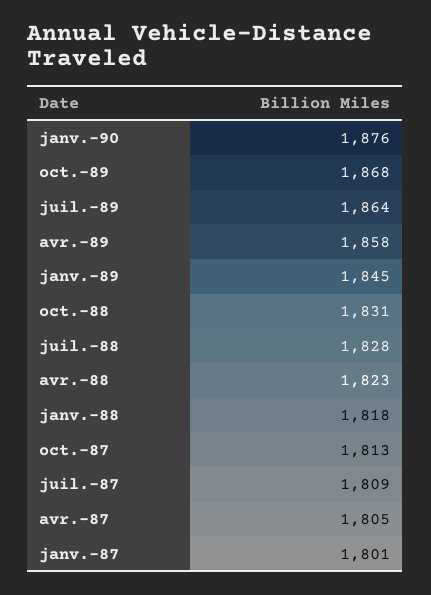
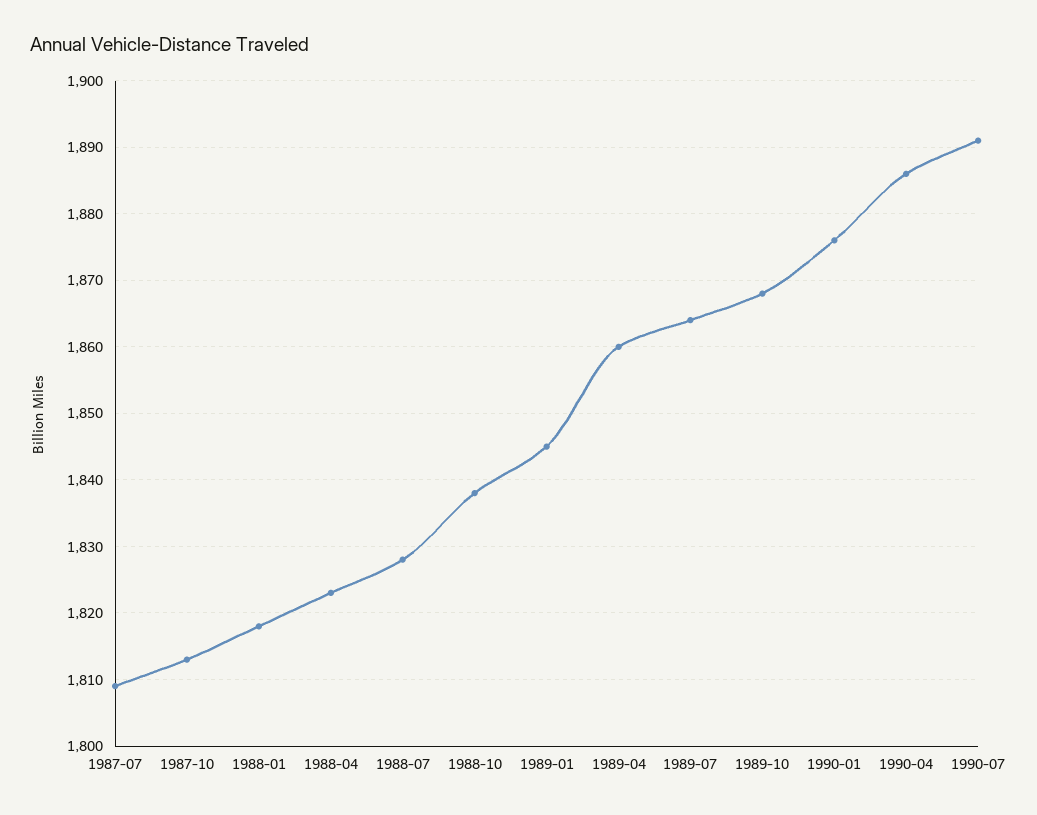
avr.-89: 1858 -> 1860
oct.-88: 1831 -> 1838
avr.-87: 1805 -> none
janv.-87: 1801 -> none
1990-04: none -> 1886
1990-07: none -> 1891

